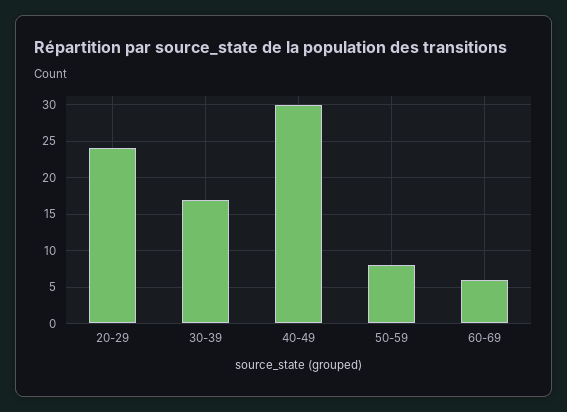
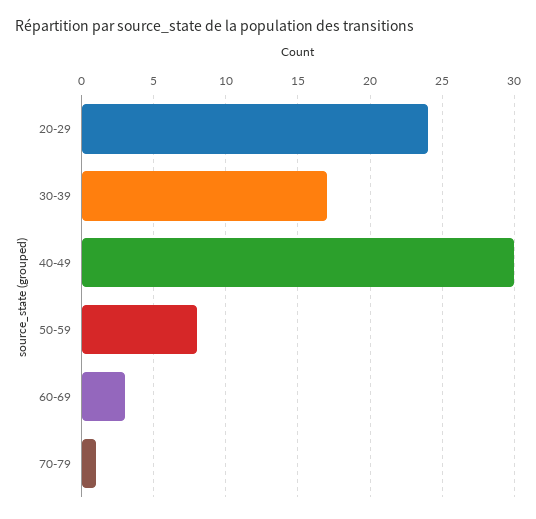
60-69: 6 -> 3
70-79: none -> 1

